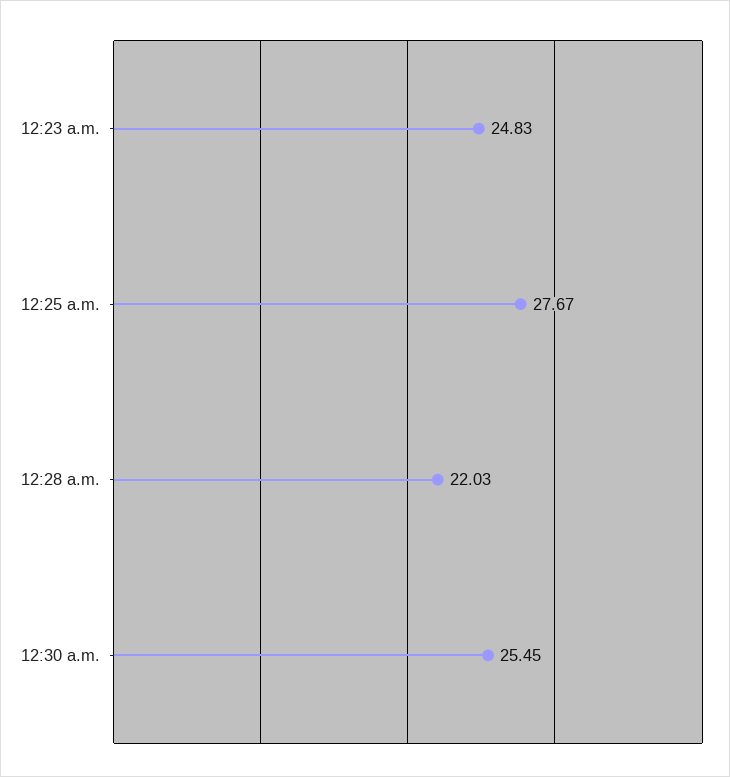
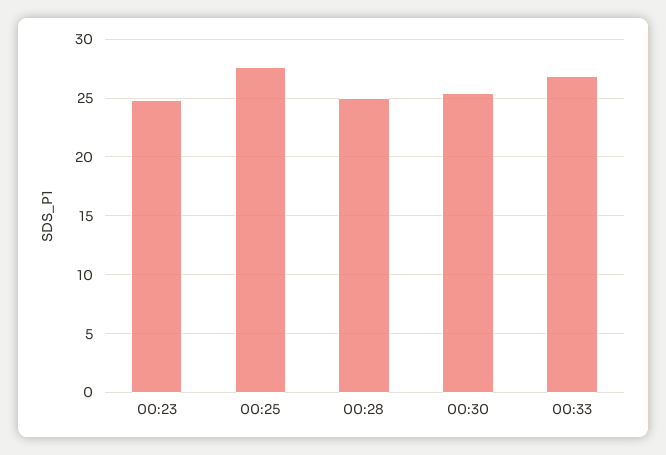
12:28 a.m.: 22.03 -> 25
00:33: none -> 27

